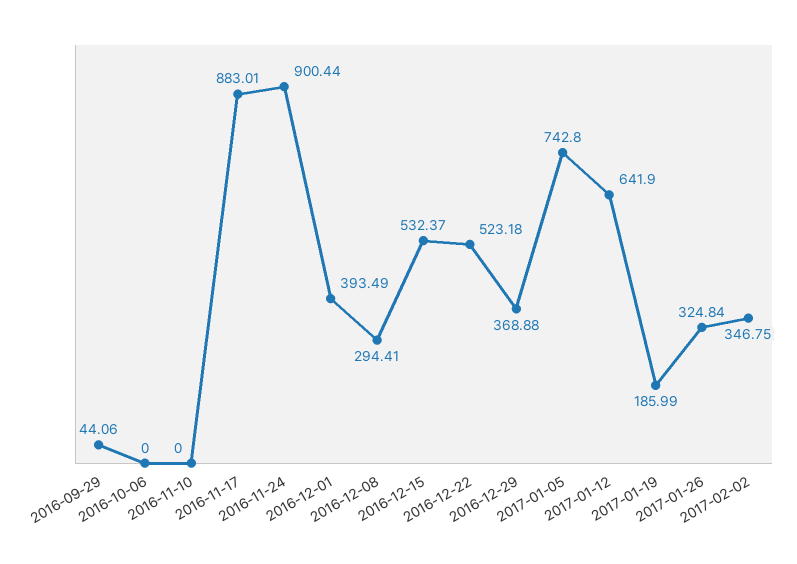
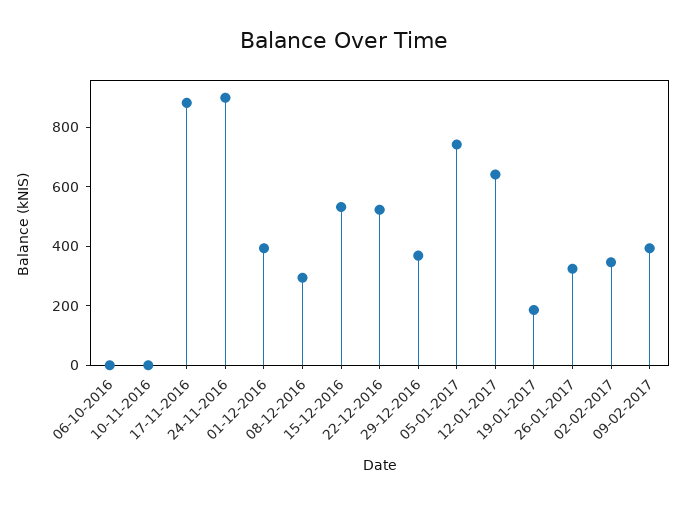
2016-09-29: 44.06 -> none
09-02-2017: none -> 400

